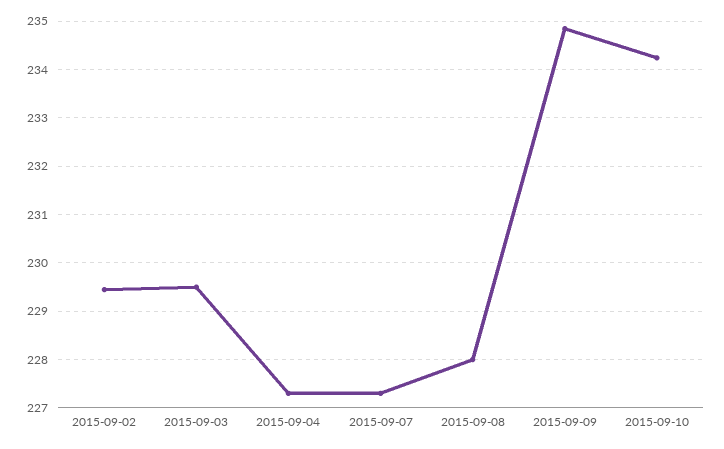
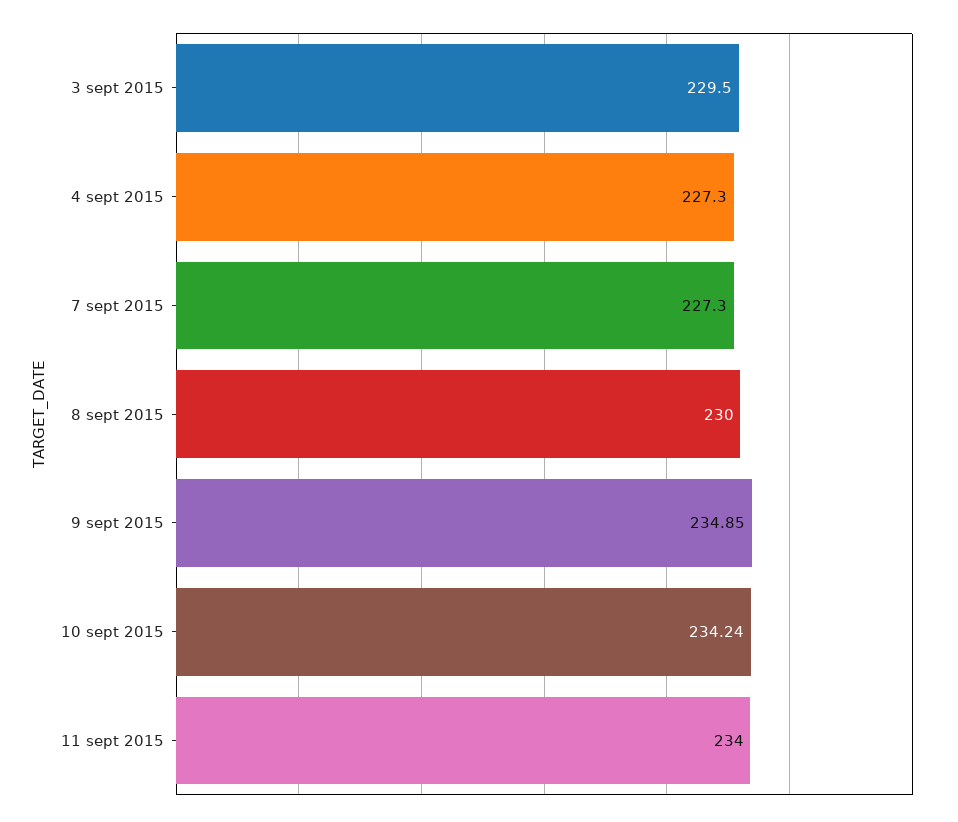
2015-09-02: 229.4 -> none
2015-09-08: 228 -> 230
11 sept 2015: none -> 234

